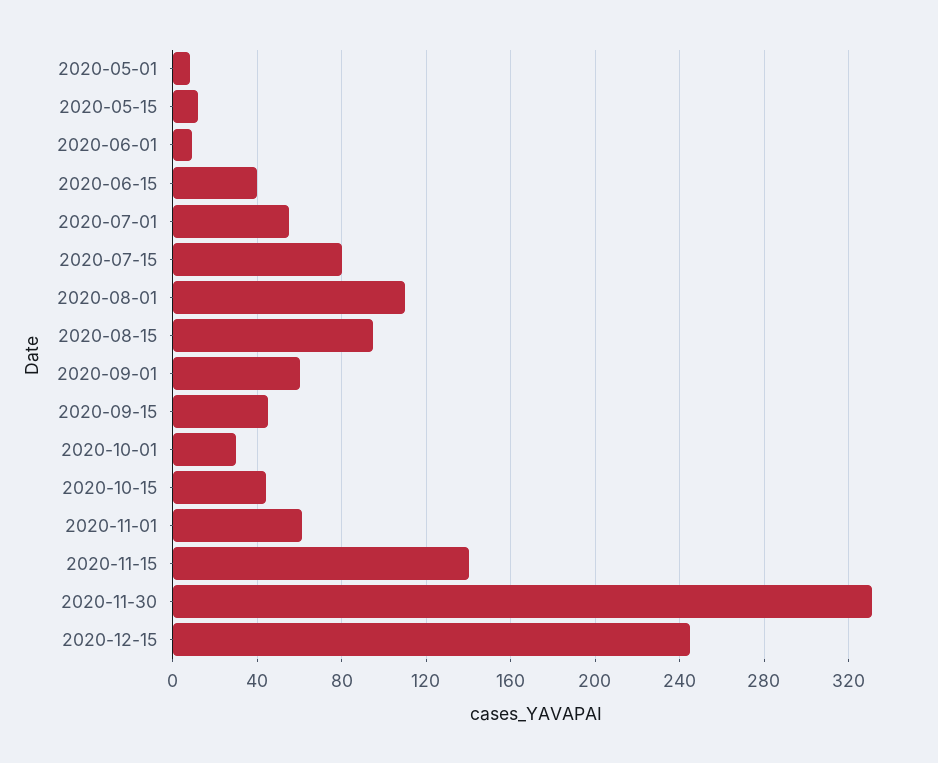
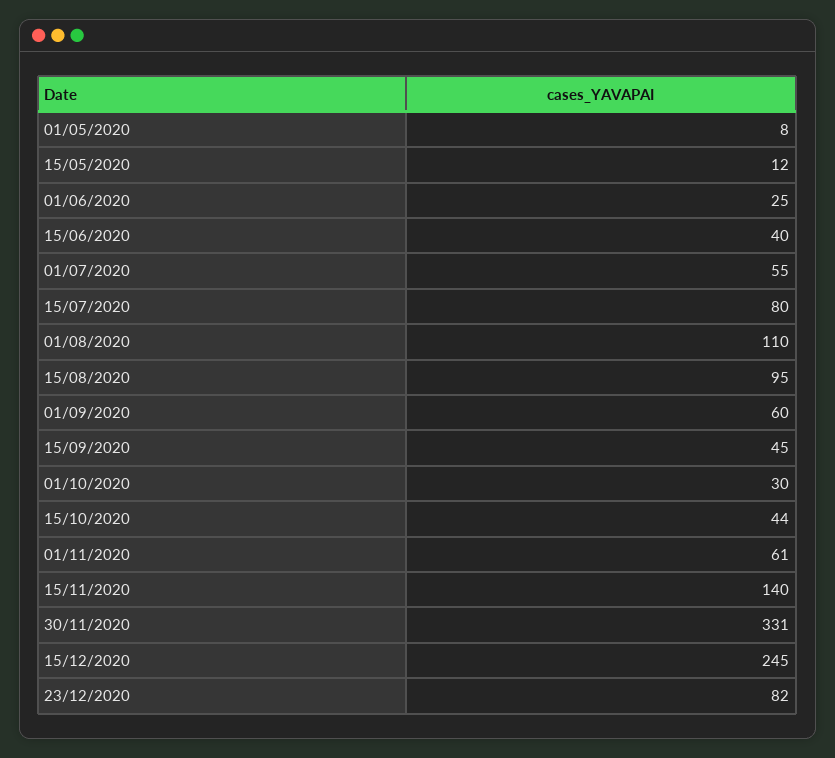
2020-06-01: 10 -> 25
23/12/2020: none -> 82

